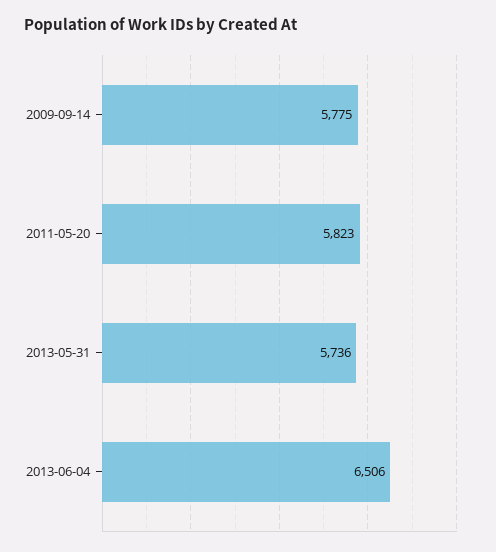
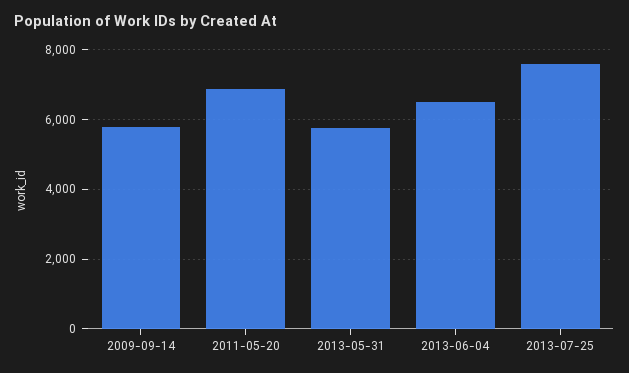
2011-05-20: 5823 -> 6800
2013-07-25: none -> 7600

